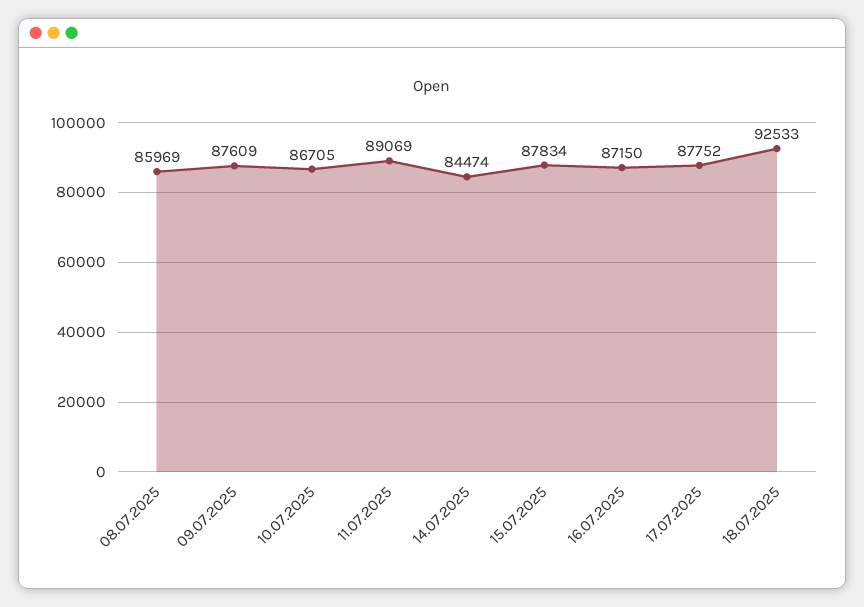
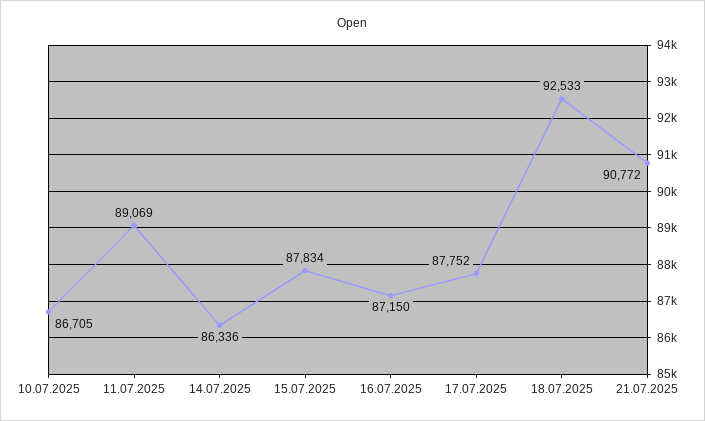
08.07.2025: 85969 -> none
09.07.2025: 87609 -> none
14.07.2025: 84474 -> 86336
21.07.2025: none -> 90772

